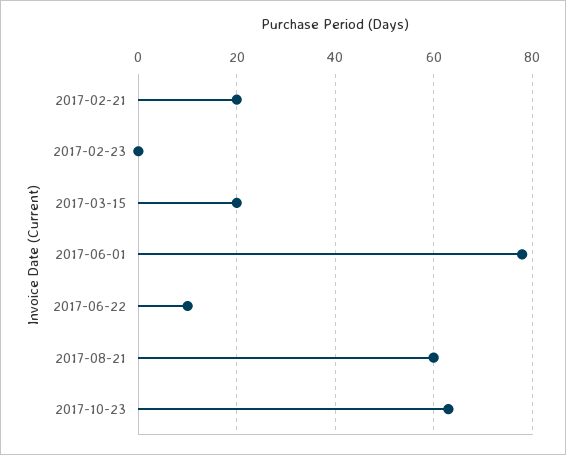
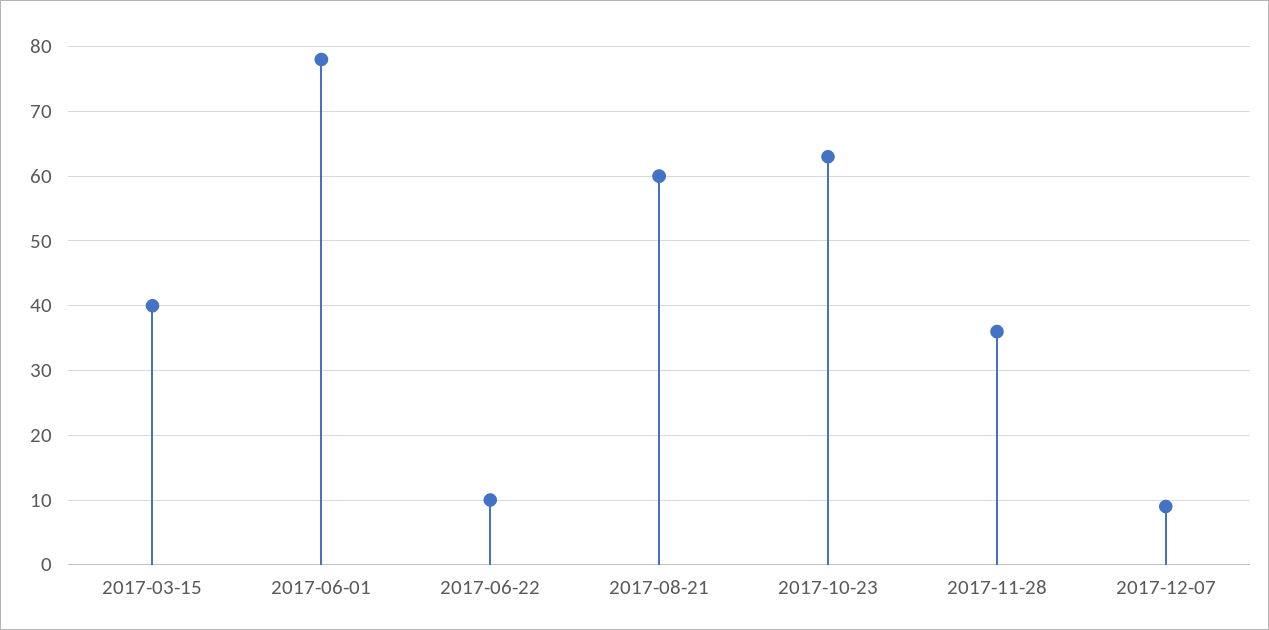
2017-02-21: 20 -> none
2017-02-23: 0 -> none
2017-03-15: 20 -> 40
2017-11-28: none -> 36
2017-12-07: none -> 9

